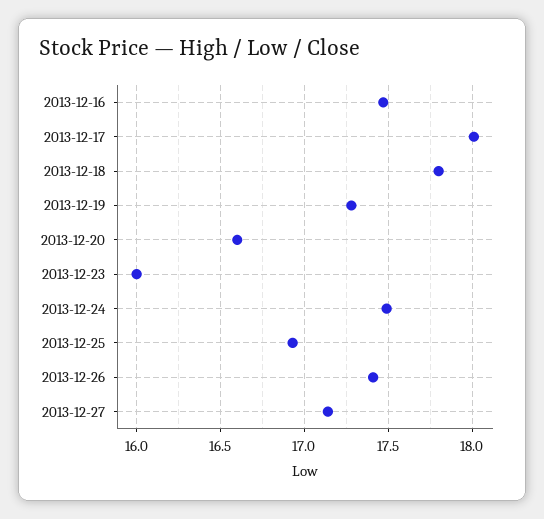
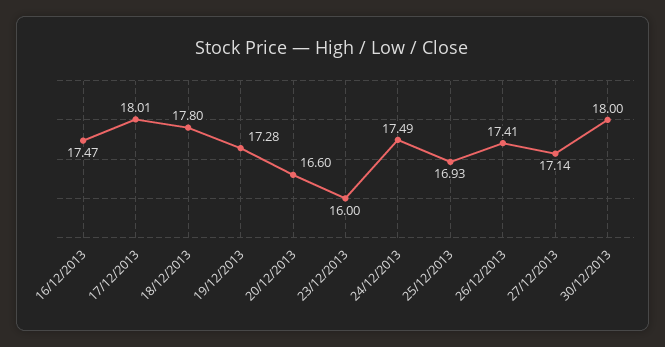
30/12/2013: none -> 18

